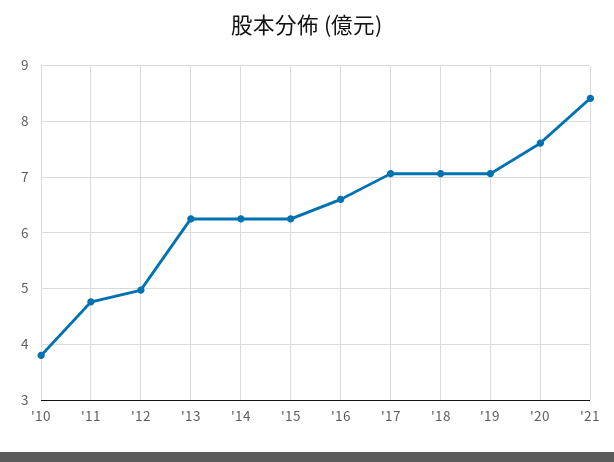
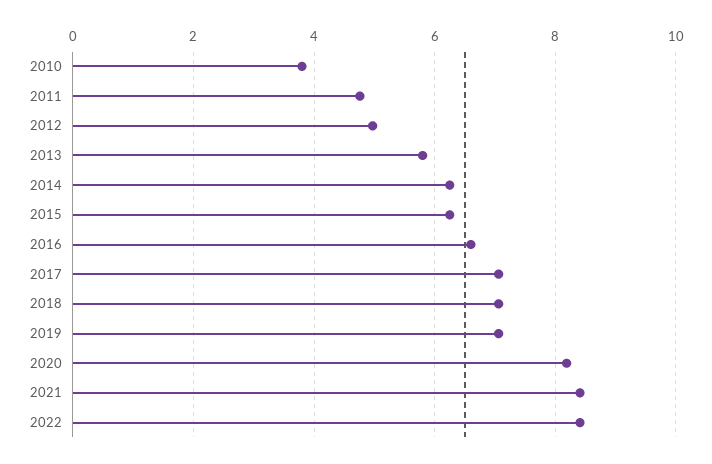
'13: 6.2 -> 5.8
'20: 7.6 -> 8.2
2022: none -> 8.4

